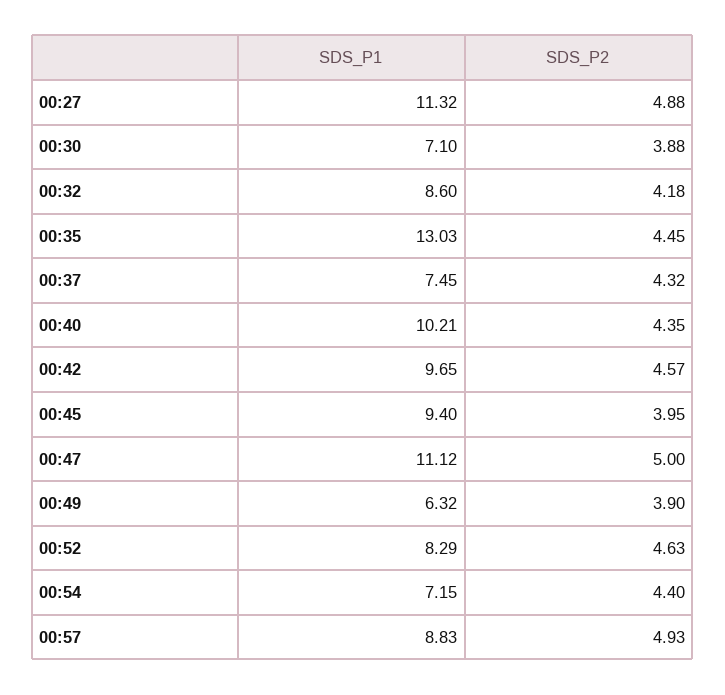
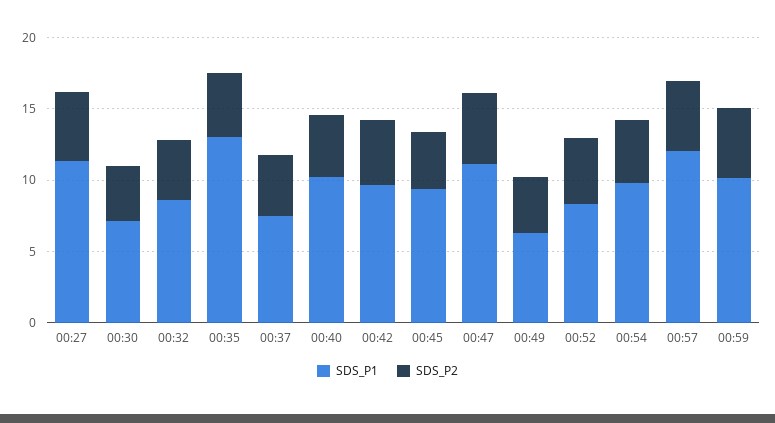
SDS_P1, 00:54: 7.15 -> 10
SDS_P1, 00:57: 8.83 -> 12
SDS_P1, 00:59: none -> 10
SDS_P2, 00:59: none -> 5

